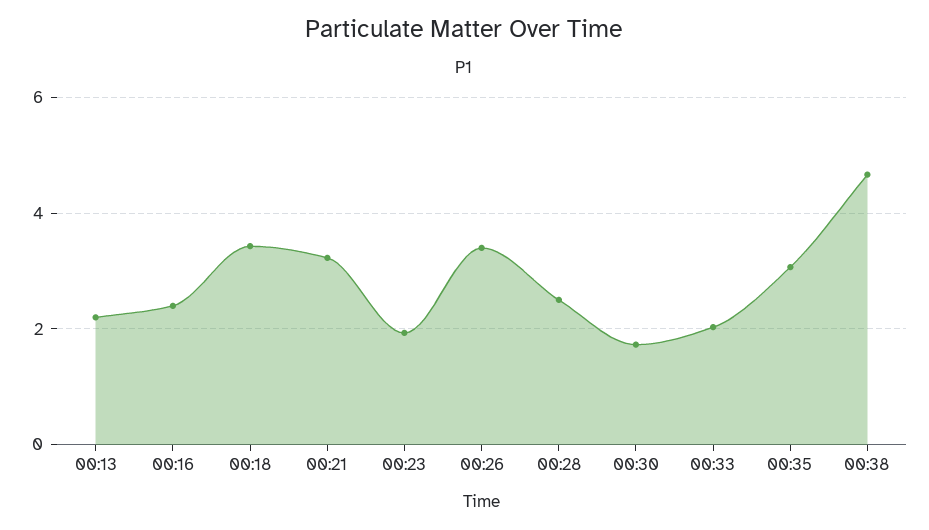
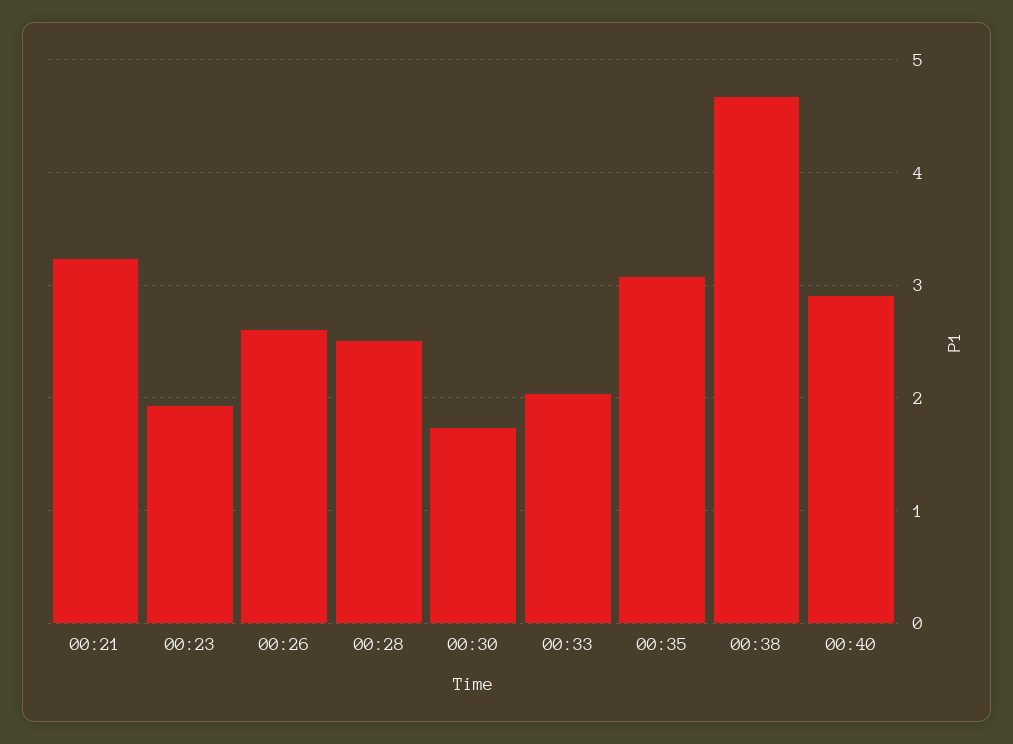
00:13: 2.2 -> none
00:16: 2.4 -> none
00:18: 3.4 -> none
00:26: 3.4 -> 2.6
00:40: none -> 2.9

